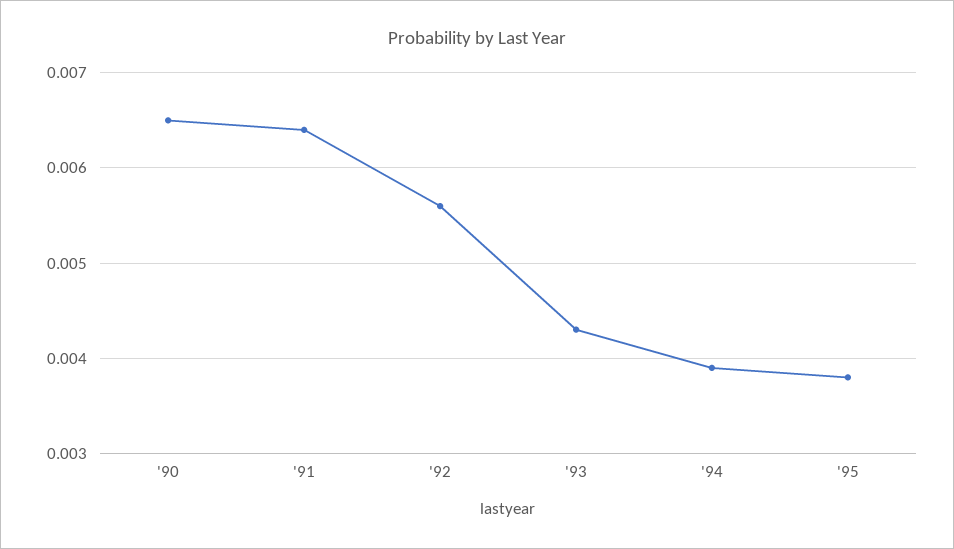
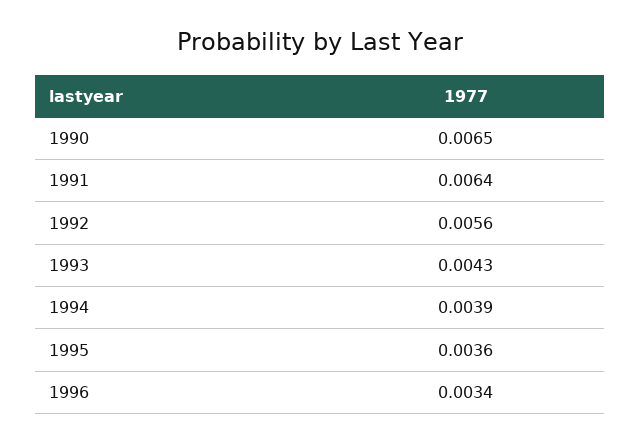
'95: 0.0038 -> 0.0036
1996: none -> 0.0034

